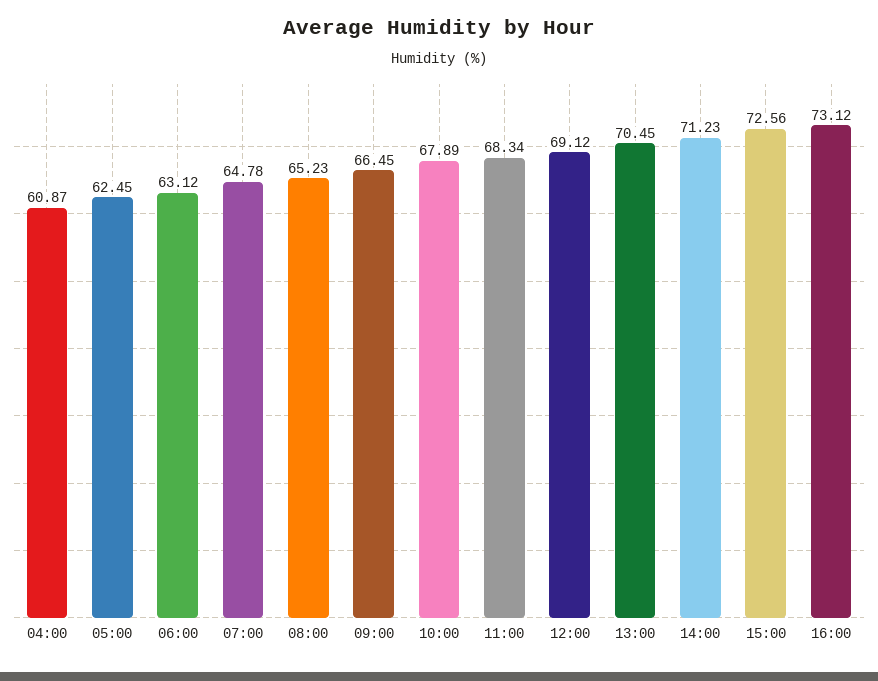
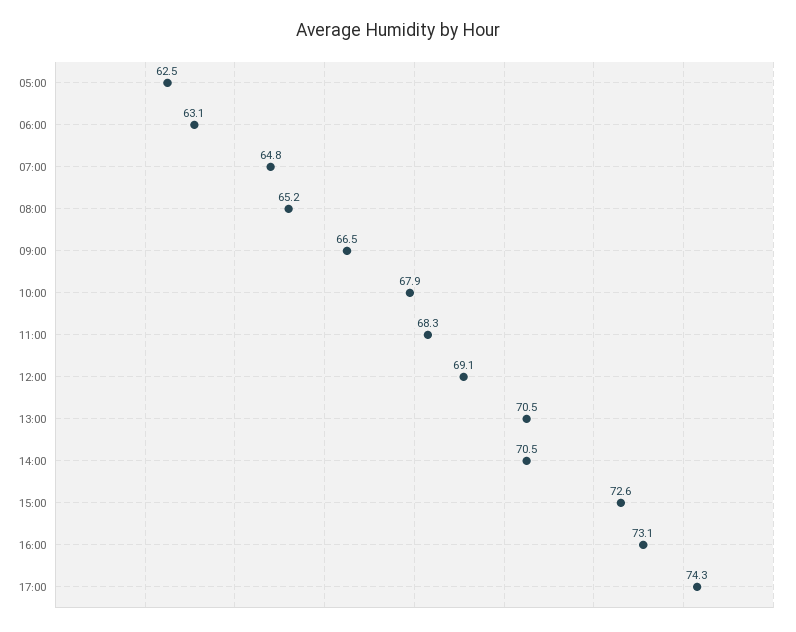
04:00: 60.87 -> none
14:00: 71.23 -> 70.5
17:00: none -> 74.3

